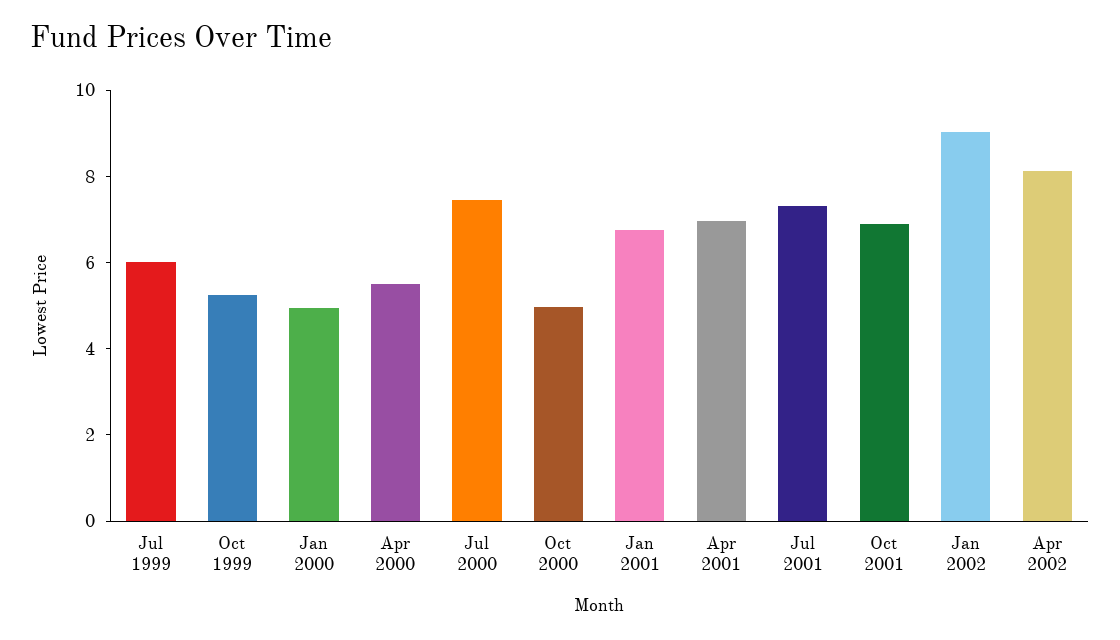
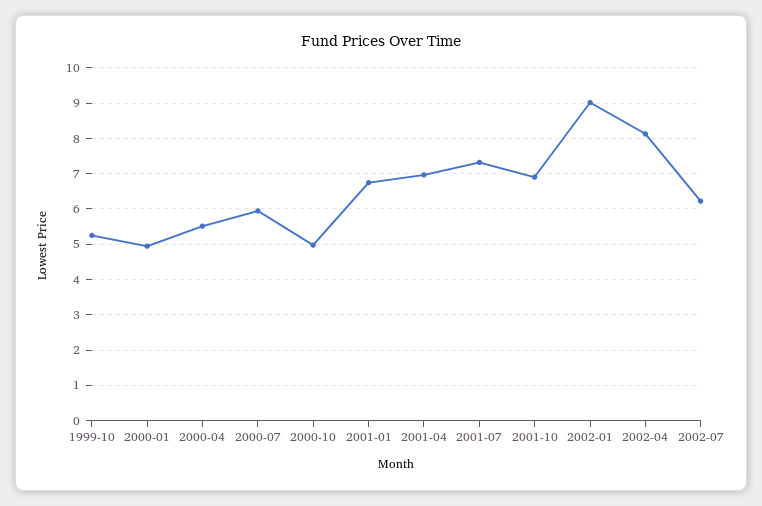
Jul 1999: 6 -> none
Jul 2000: 7.5 -> 6
2002-07: none -> 6.2

